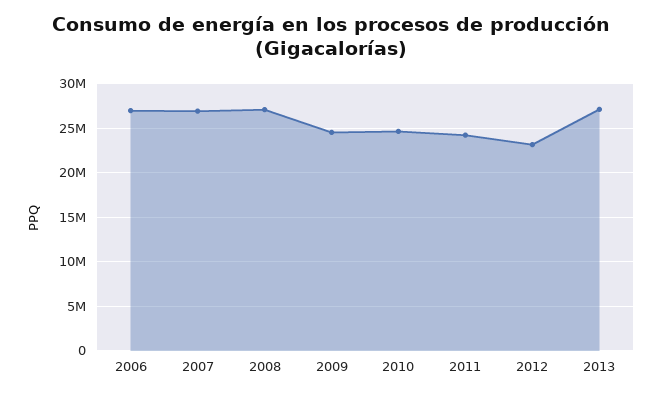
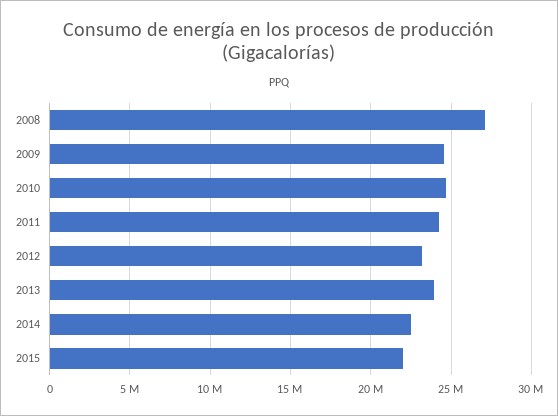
2006: 27000000 -> none
2007: 27000000 -> none
2013: 27000000 -> 24000000
2014: none -> 22500000
2015: none -> 22000000

